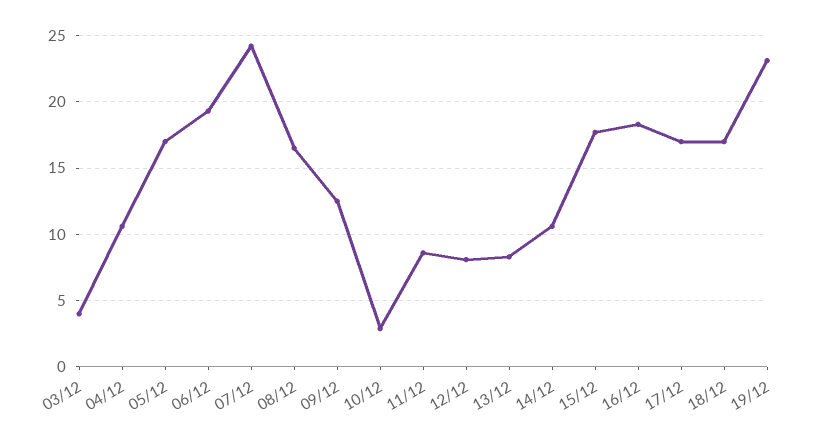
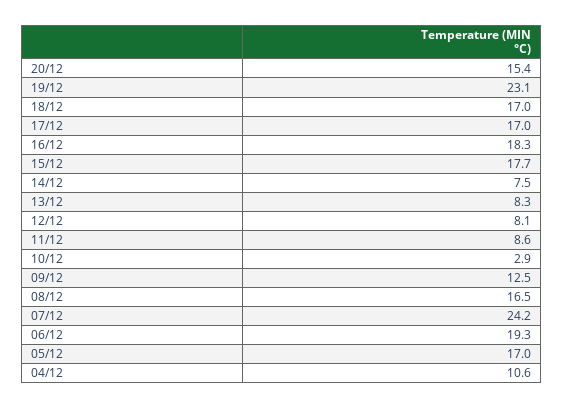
03/12: 4 -> none
14/12: 10.5 -> 7.5
20/12: none -> 15.4

